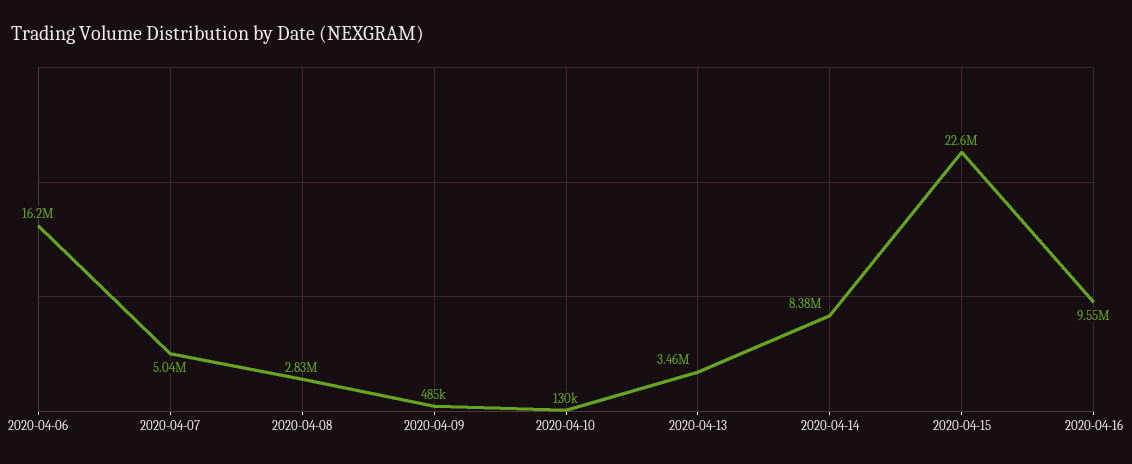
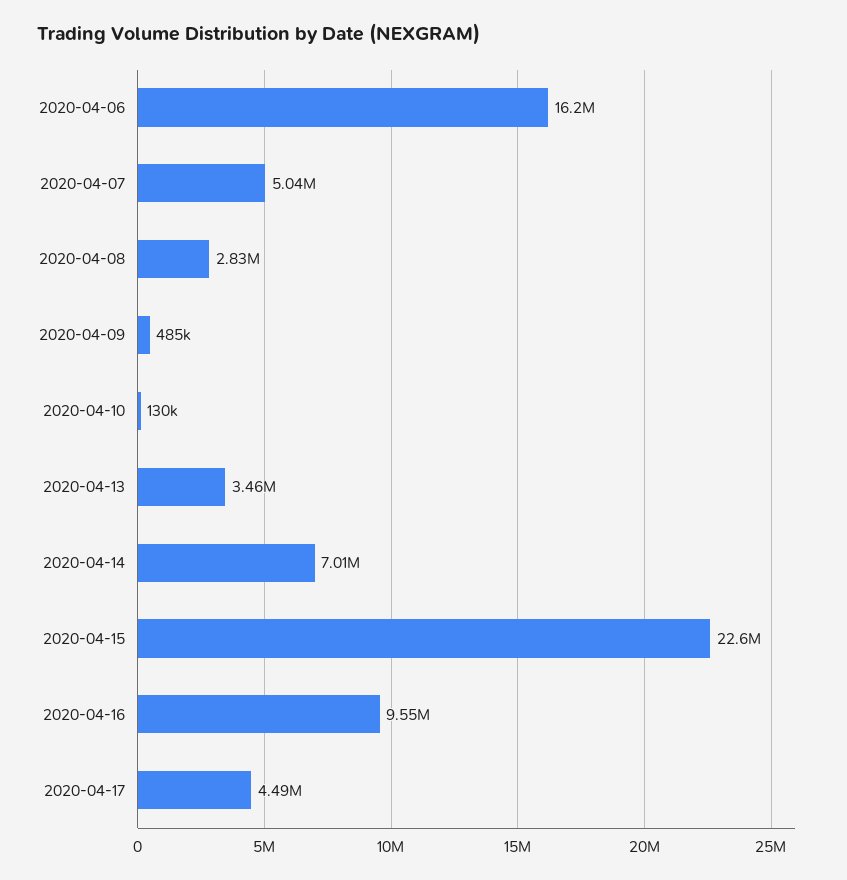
2020-04-14: 8380000 -> 7010000
2020-04-17: none -> 4490000

